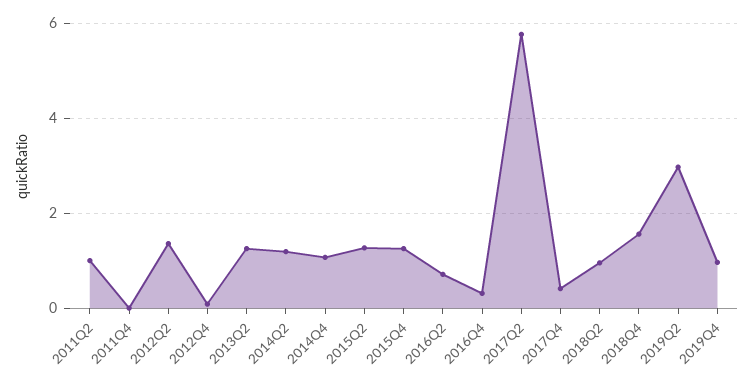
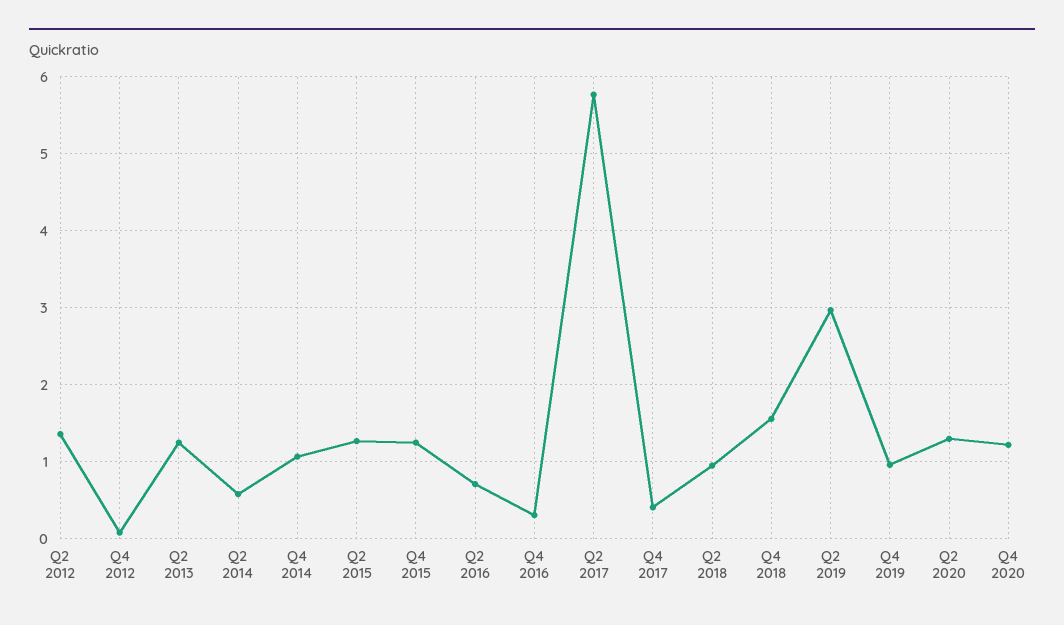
2011Q2: 1 -> none
2011Q4: 0 -> none
2014Q2: 1.2 -> 0.6
Q2 2020: none -> 1.3
Q4 2020: none -> 1.2

